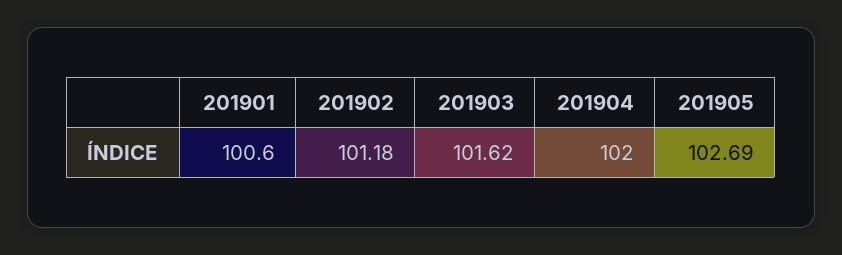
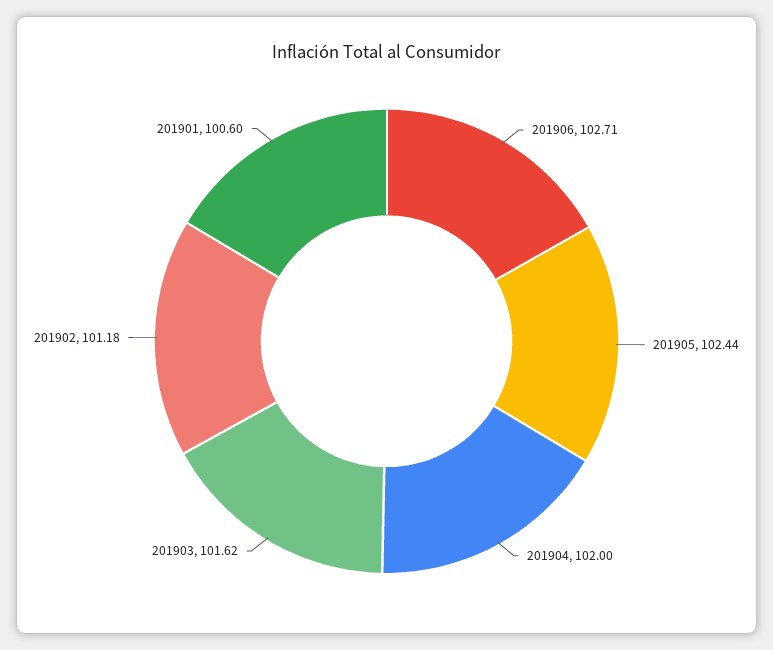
201905: 102.69 -> 102.44
201906: none -> 102.71

